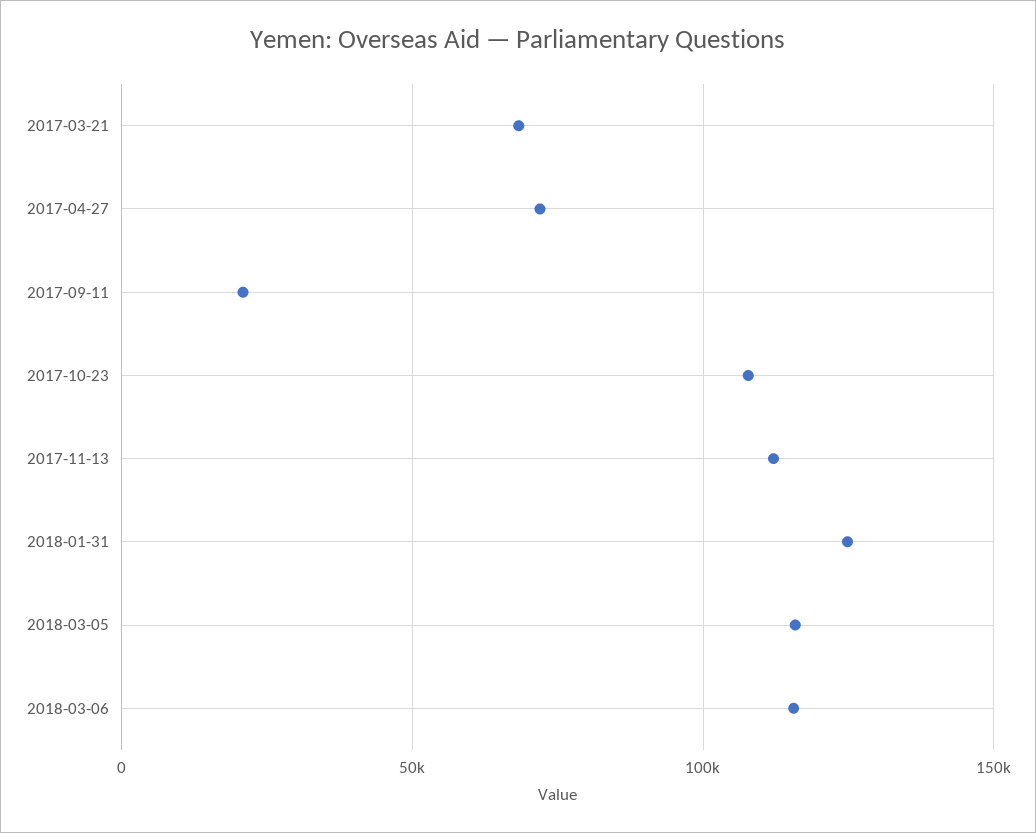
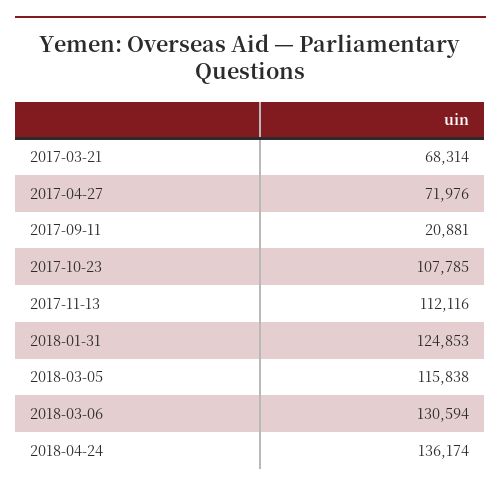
2018-03-06: 115000 -> 130594
2018-04-24: none -> 136174

